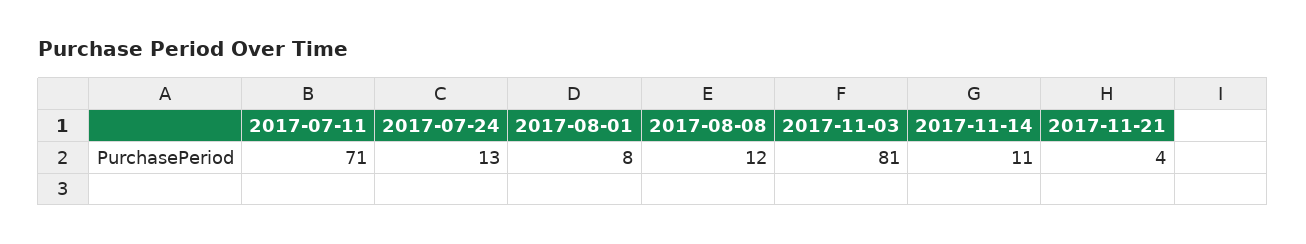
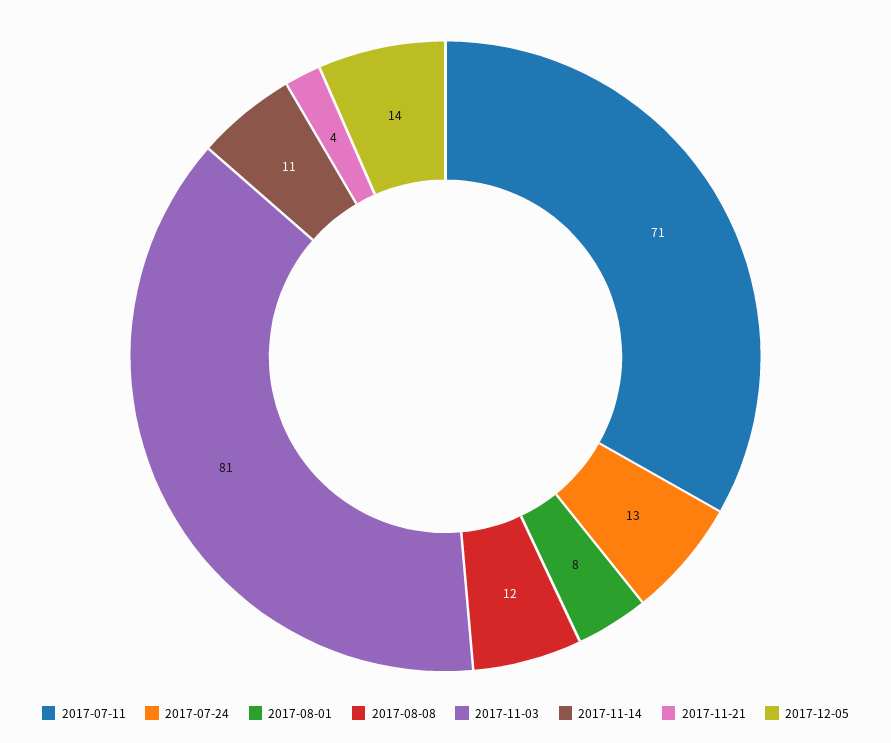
2017-12-05: none -> 14

